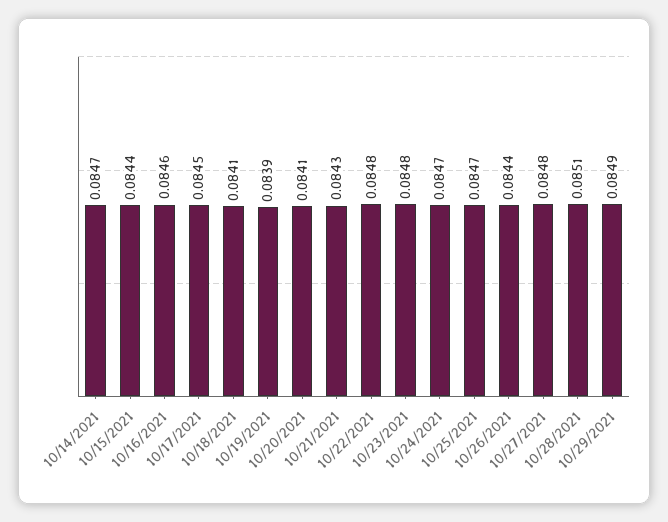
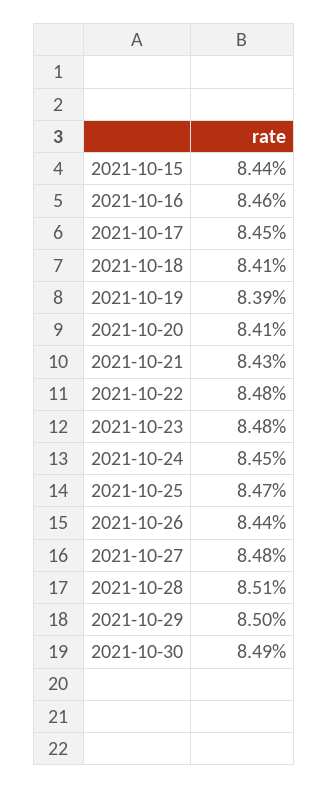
10/14/2021: 0.0847 -> none
10/24/2021: 0.0847 -> 0.0845
10/29/2021: 0.0849 -> 0.085
2021-10-30: none -> 0.0849

